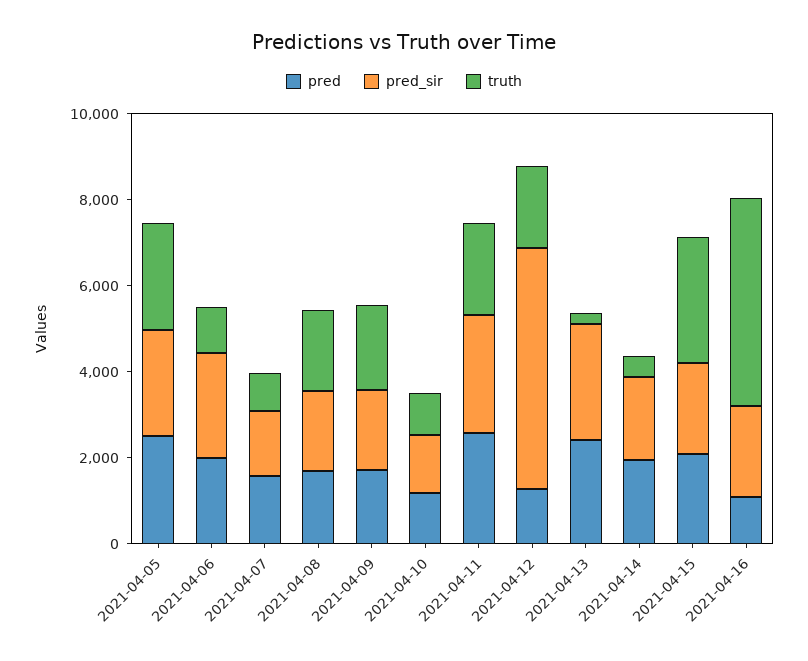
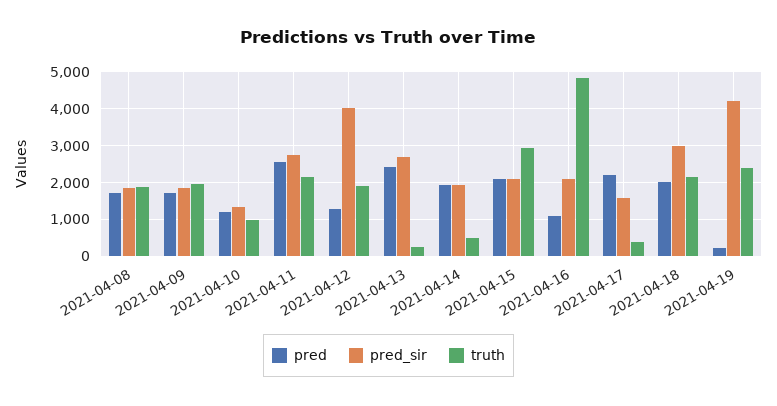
pred, 2021-04-05: 2500 -> none
pred_sir, 2021-04-05: 2500 -> none
truth, 2021-04-05: 2500 -> none
pred, 2021-04-06: 2000 -> none
pred_sir, 2021-04-06: 2500 -> none
truth, 2021-04-06: 1000 -> none
pred, 2021-04-07: 1500 -> none
pred_sir, 2021-04-07: 1500 -> none
truth, 2021-04-07: 1000 -> none
pred_sir, 2021-04-12: 5500 -> 4000
pred, 2021-04-17: none -> 2200
pred_sir, 2021-04-17: none -> 1600
truth, 2021-04-17: none -> 400
pred, 2021-04-18: none -> 2000
pred_sir, 2021-04-18: none -> 3000
truth, 2021-04-18: none -> 2200
pred, 2021-04-19: none -> 200
pred_sir, 2021-04-19: none -> 4200
truth, 2021-04-19: none -> 2400

